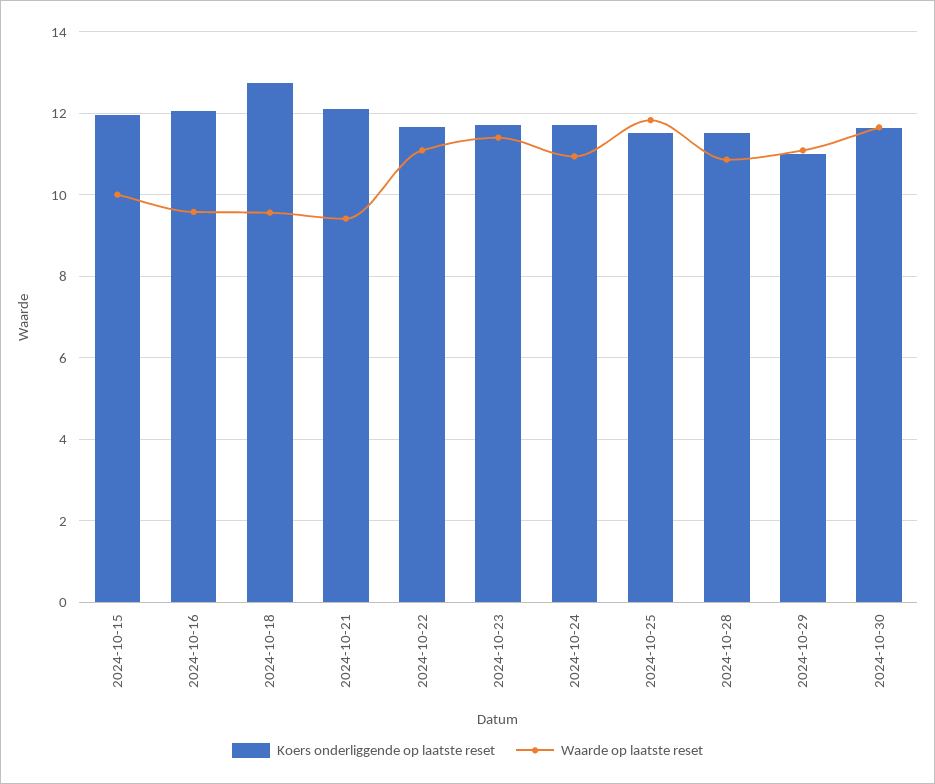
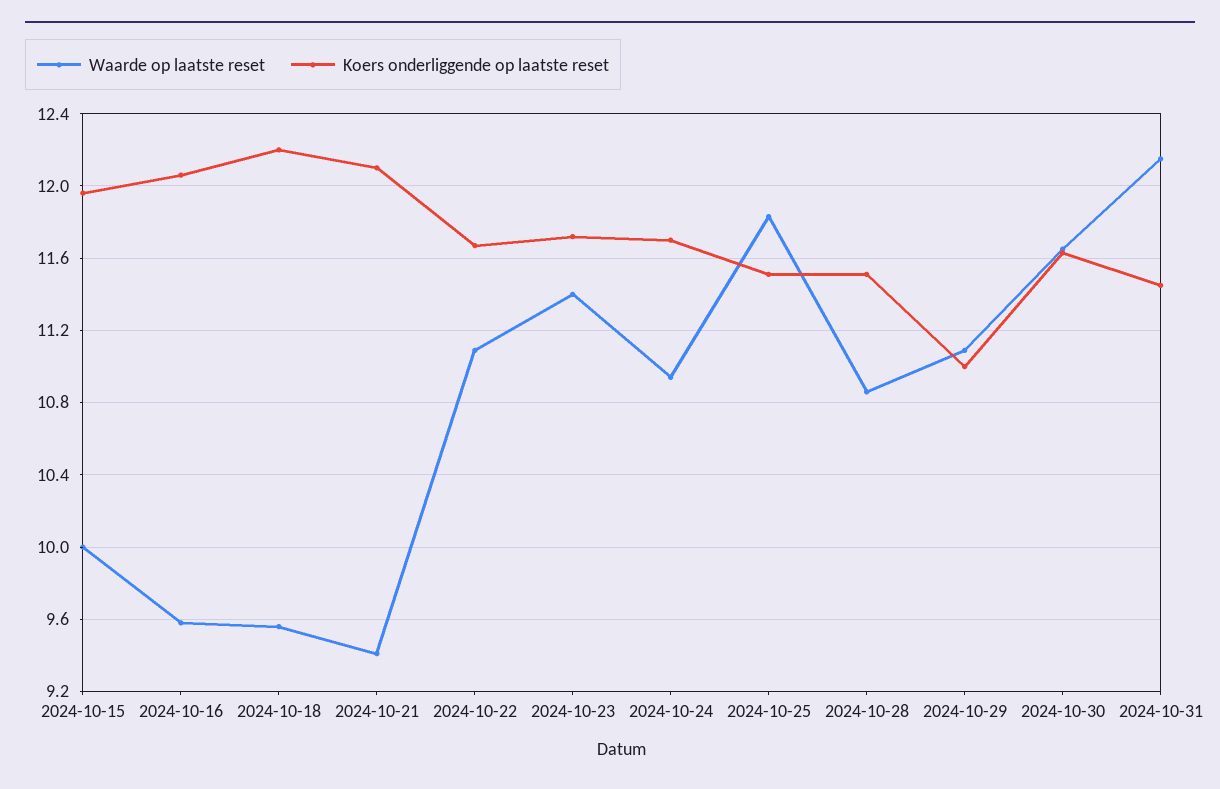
Koers onderliggende op laatste reset, 2024-10-18: 12.8 -> 12.2
Waarde op laatste reset, 2024-10-31: none -> 12.15
Koers onderliggende op laatste reset, 2024-10-31: none -> 11.45

